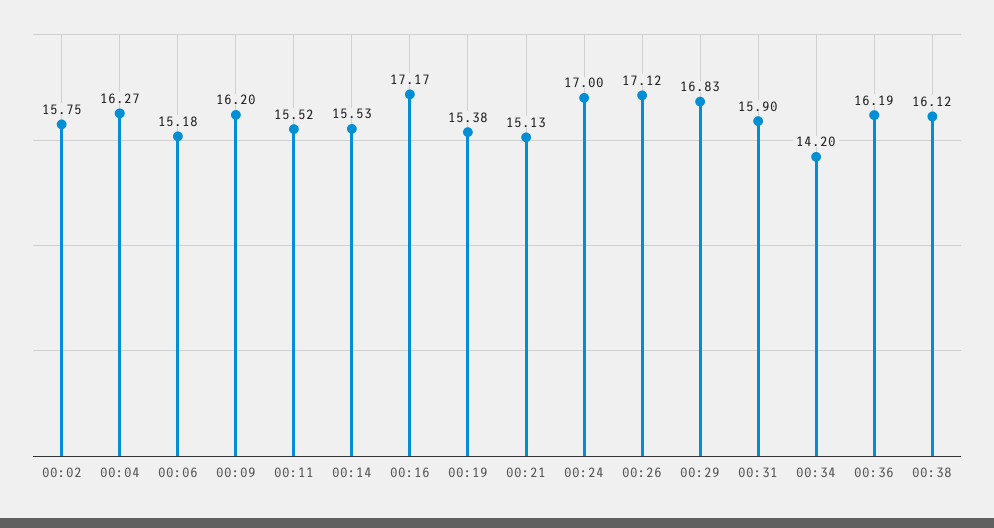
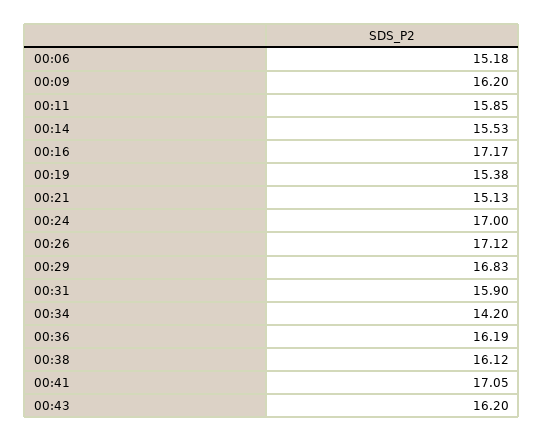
00:02: 15.75 -> none
00:04: 16.27 -> none
00:11: 15.52 -> 15.85
00:41: none -> 17.05
00:43: none -> 16.2

